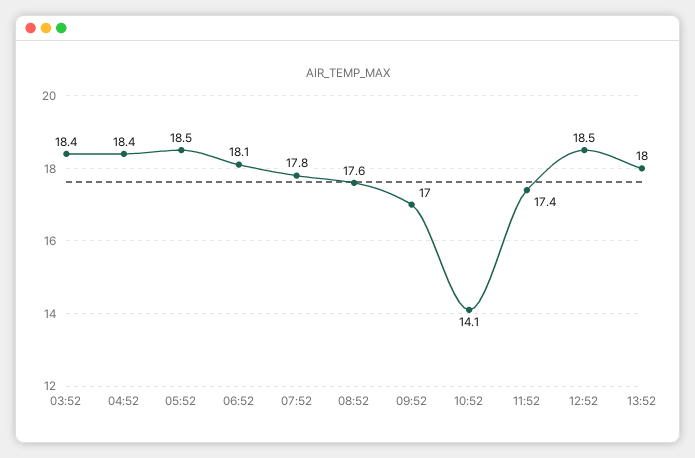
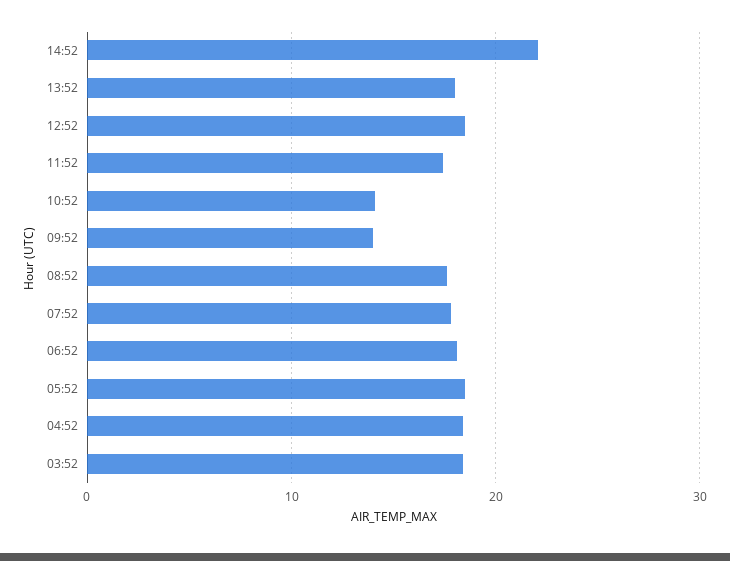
09:52: 17 -> 14
14:52: none -> 22

